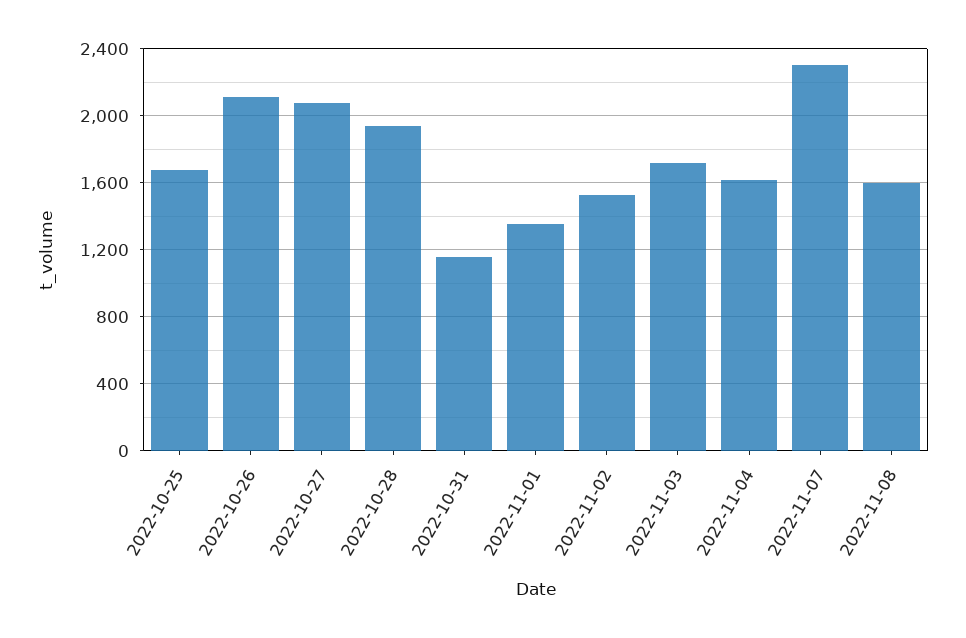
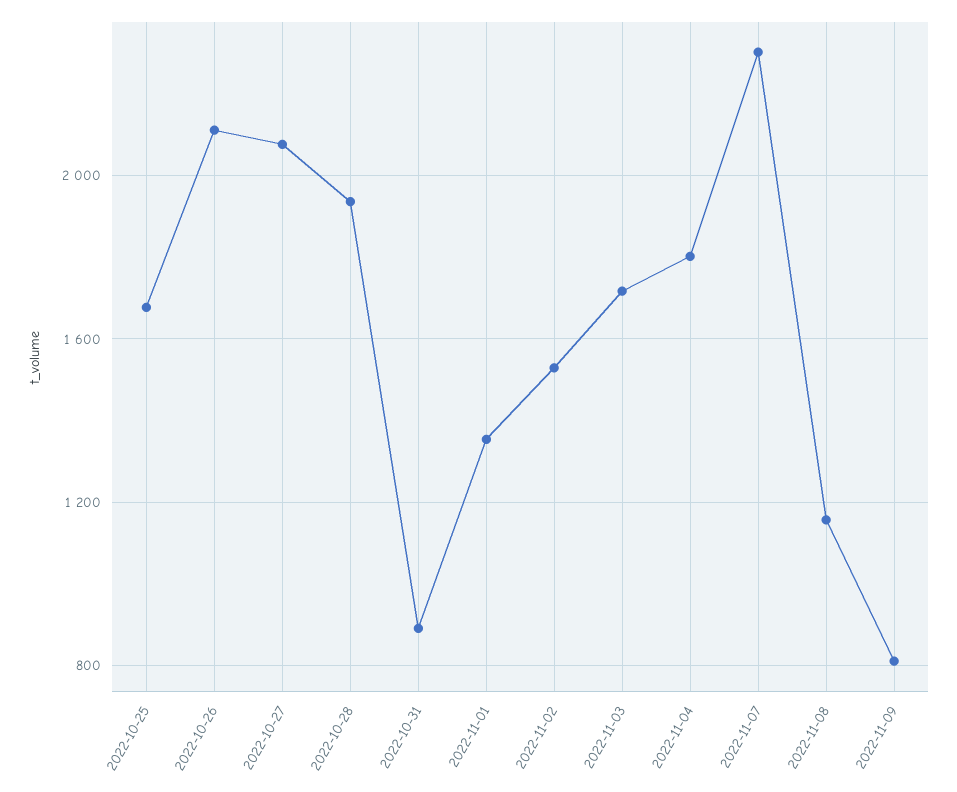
2022-10-31: 1150 -> 900
2022-11-04: 1600 -> 1800
2022-11-08: 1600 -> 1150
2022-11-09: none -> 800

